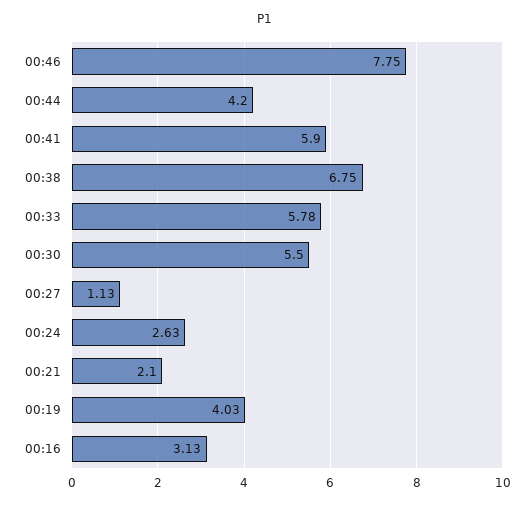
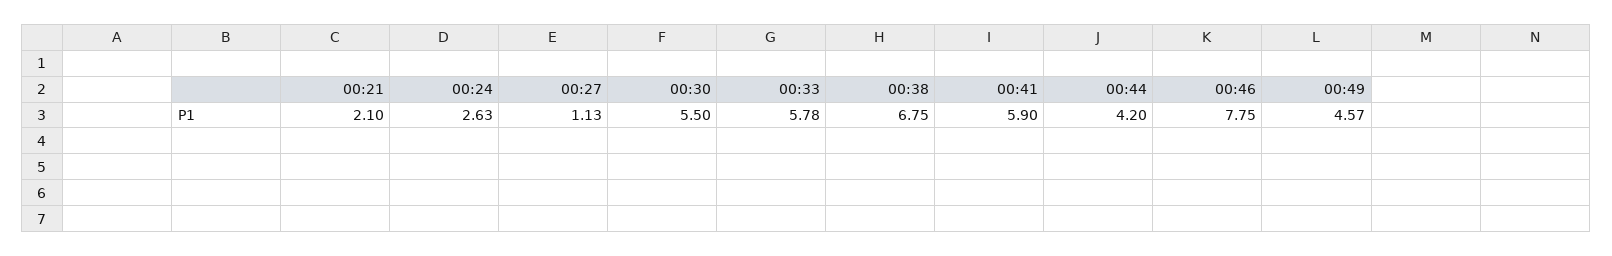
00:19: 4.03 -> none
00:16: 3.13 -> none
00:49: none -> 4.57

